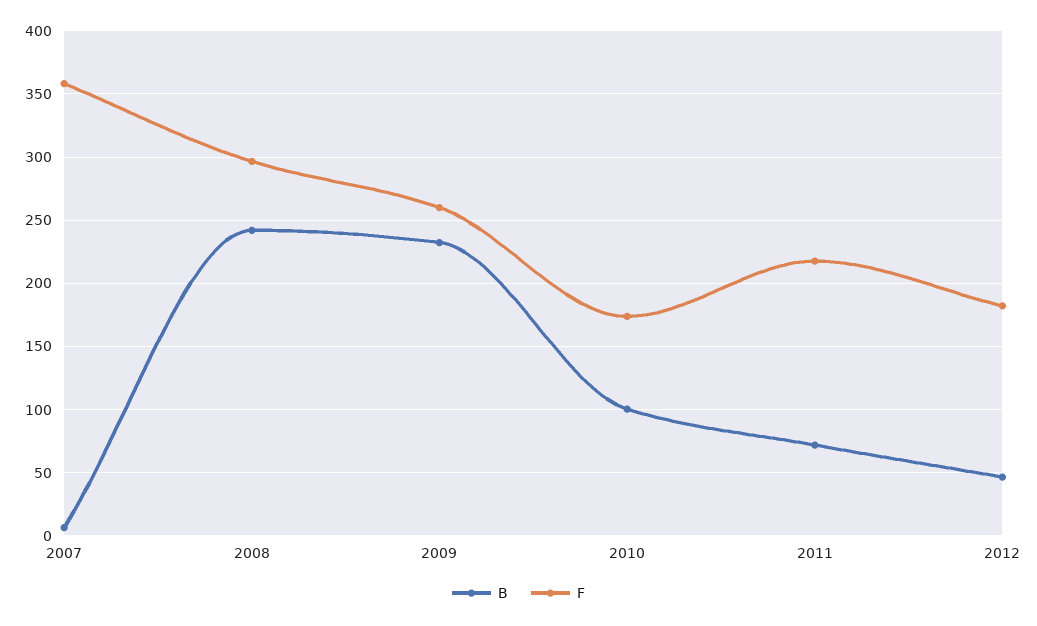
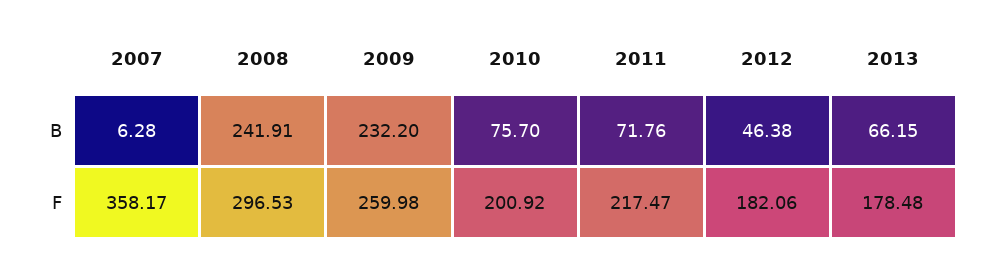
B, 2010: 100 -> 75.7
F, 2010: 175 -> 200.92
B, 2013: none -> 66.15
F, 2013: none -> 178.48

